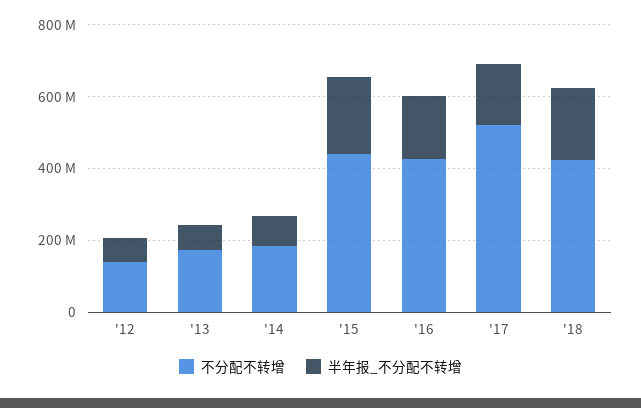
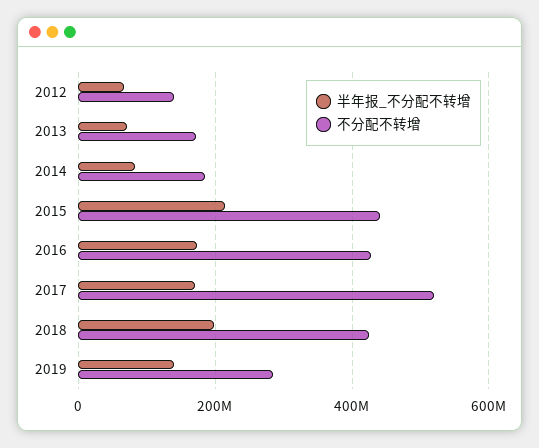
半年报_不分配不转增, 2019: none -> 140000000
不分配不转增, 2019: none -> 280000000

